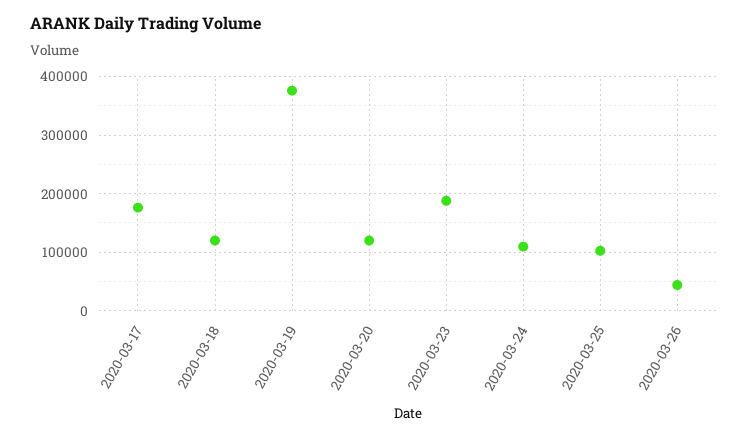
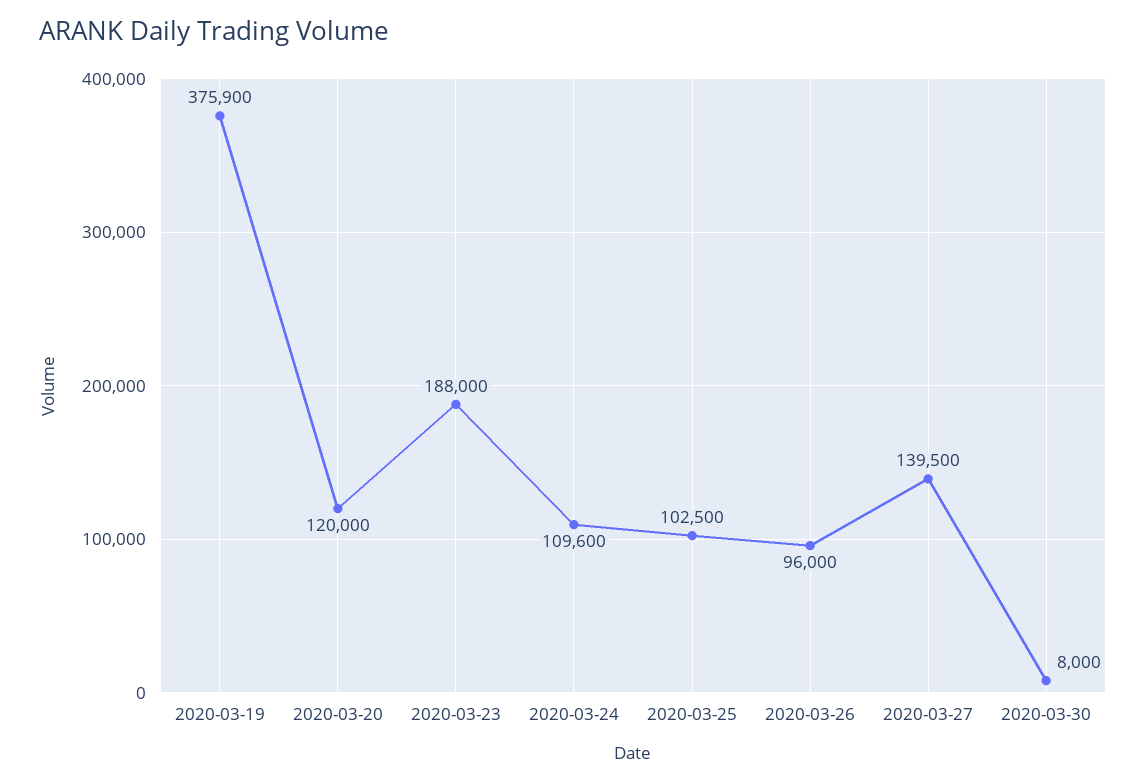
2020-03-17: 180000 -> none
2020-03-18: 120000 -> none
2020-03-26: 40000 -> 96000
2020-03-27: none -> 139500
2020-03-30: none -> 8000

